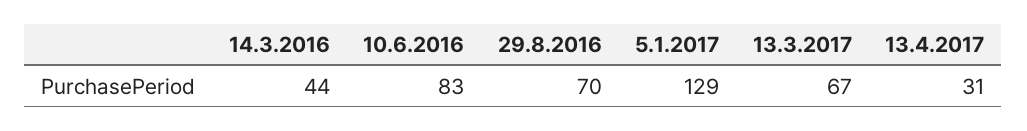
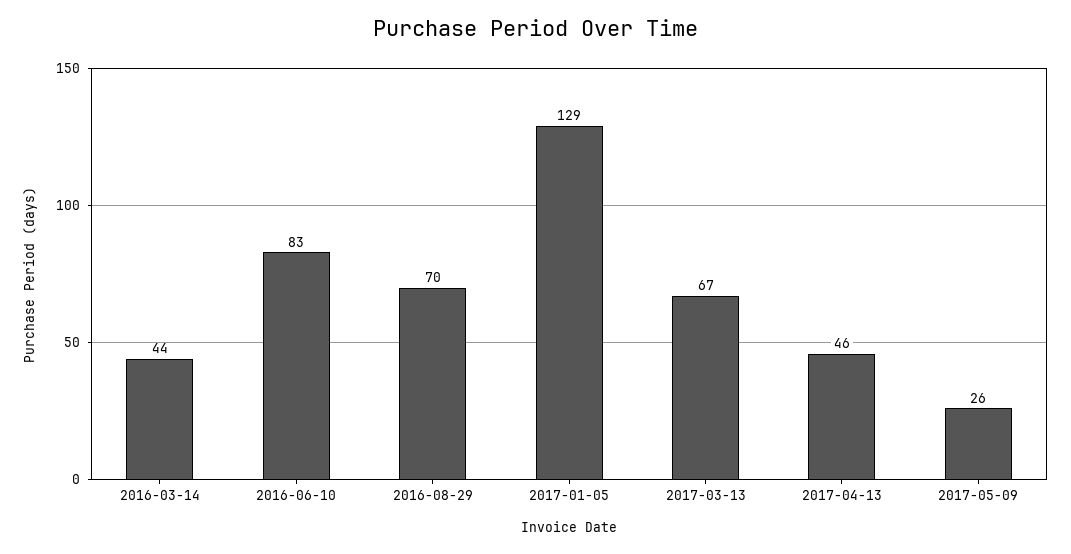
13.4.2017: 31 -> 46
2017-05-09: none -> 26

